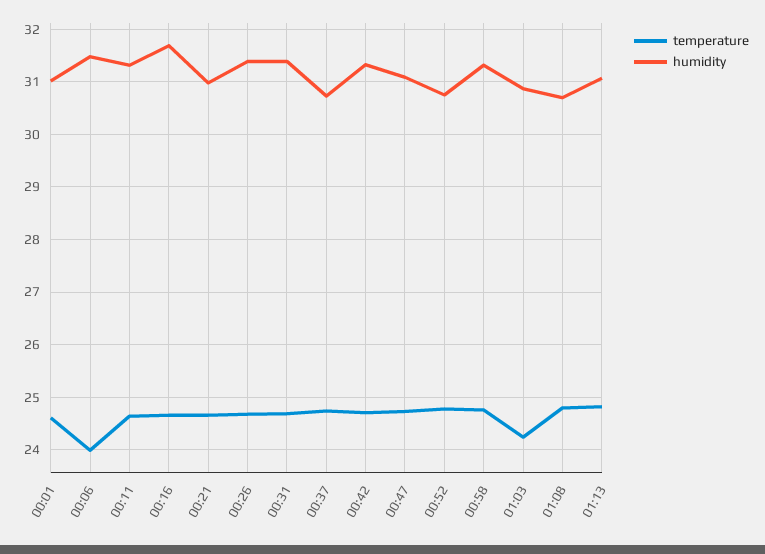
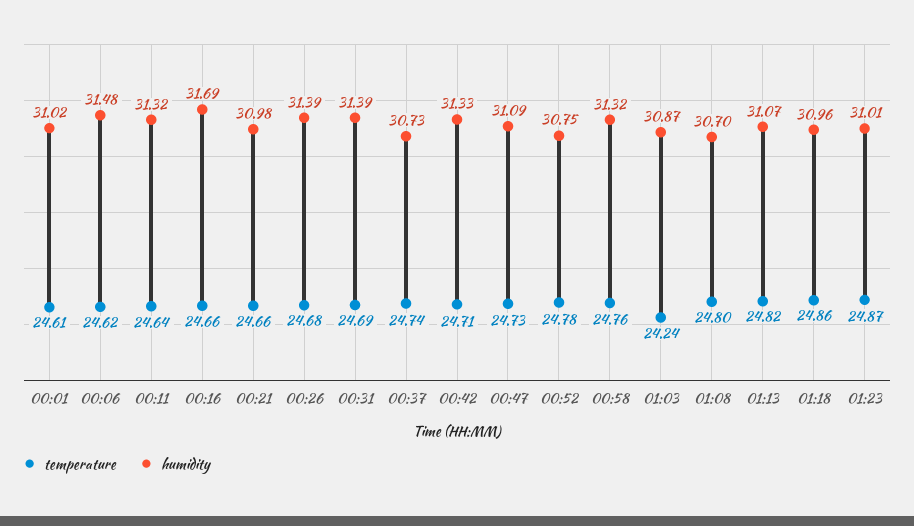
temperature, 00:06: 24 -> 24.62
temperature, 01:18: none -> 24.86
humidity, 01:18: none -> 30.96
temperature, 01:23: none -> 24.87
humidity, 01:23: none -> 31.01

